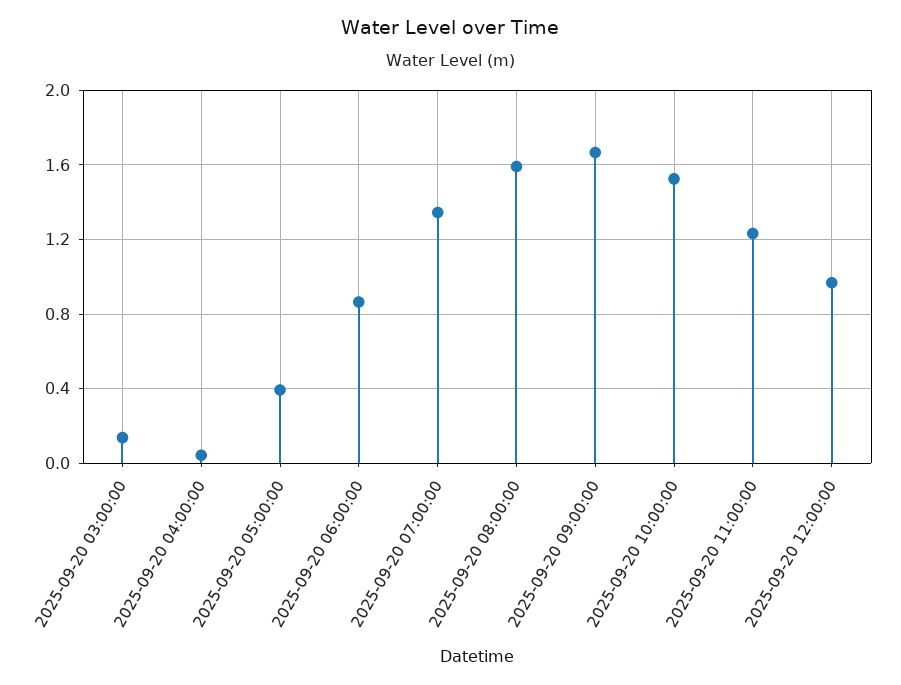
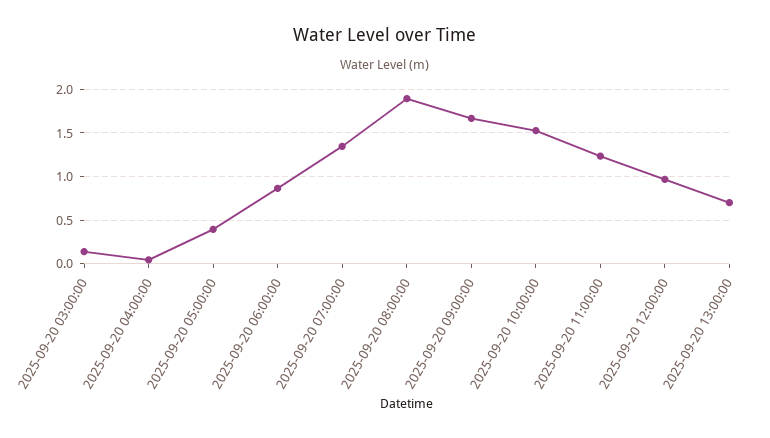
2025-09-20 08:00:00: 1.6 -> 1.9
2025-09-20 13:00:00: none -> 0.7

